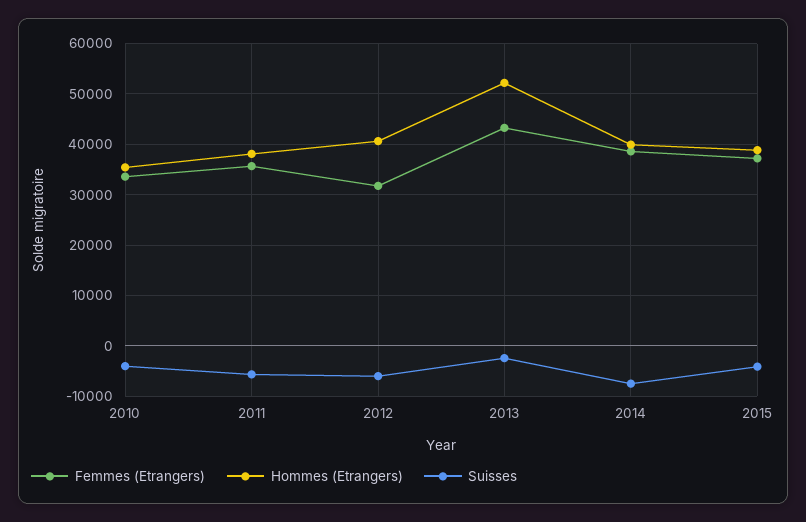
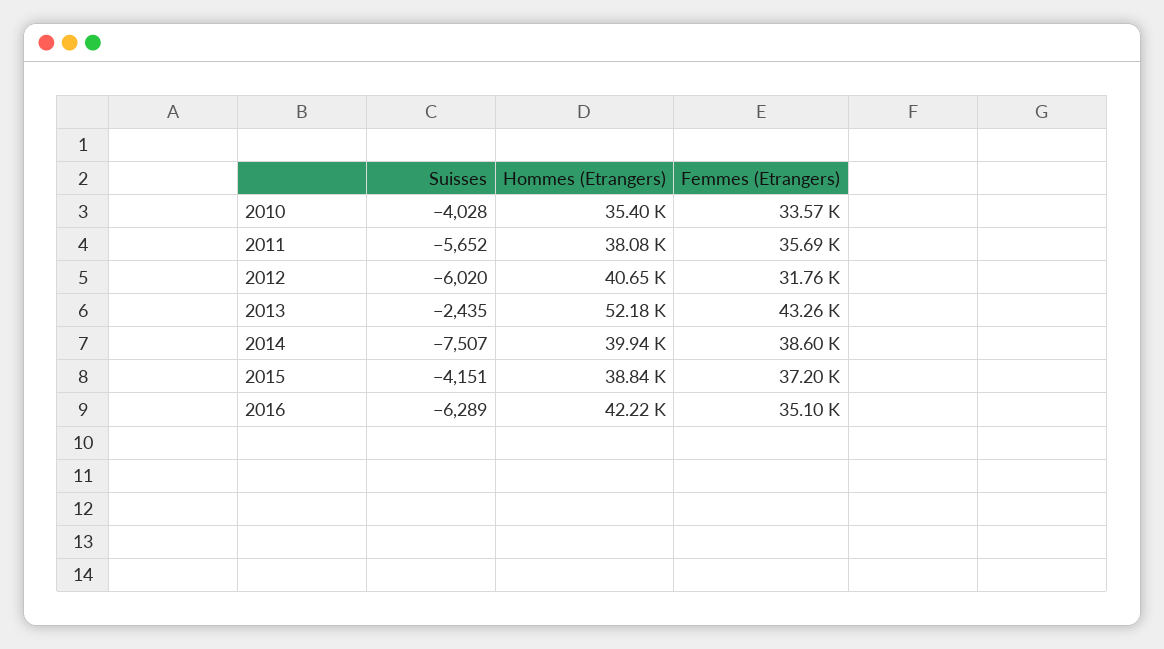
Suisses, 2016: none -> -6289
Hommes (Etrangers), 2016: none -> 42220
Femmes (Etrangers), 2016: none -> 35100

